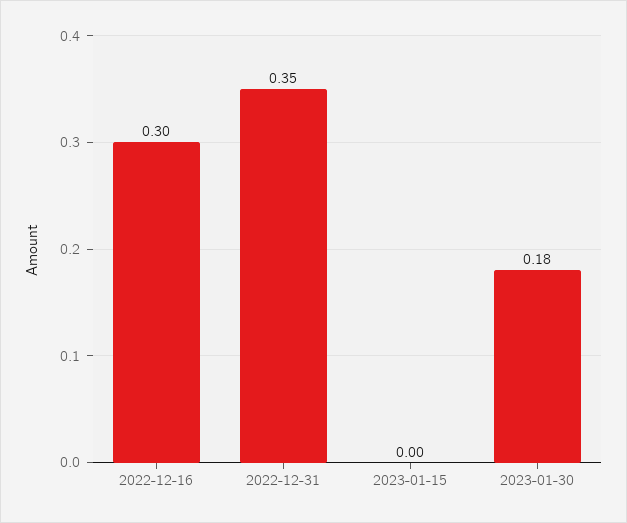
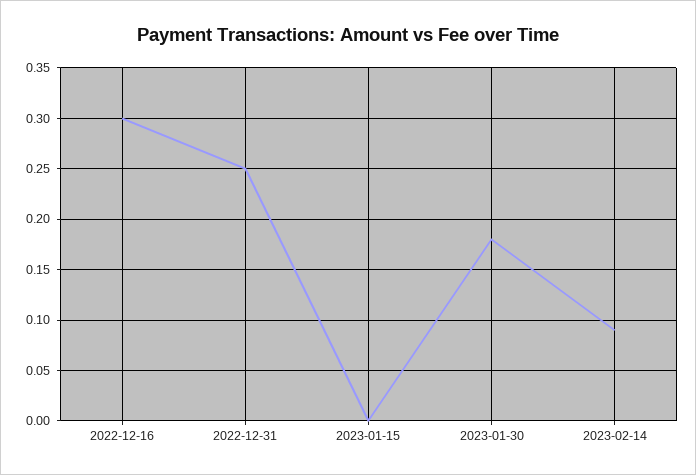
2022-12-31: 0.35 -> 0.25
2023-02-14: none -> 0.09

